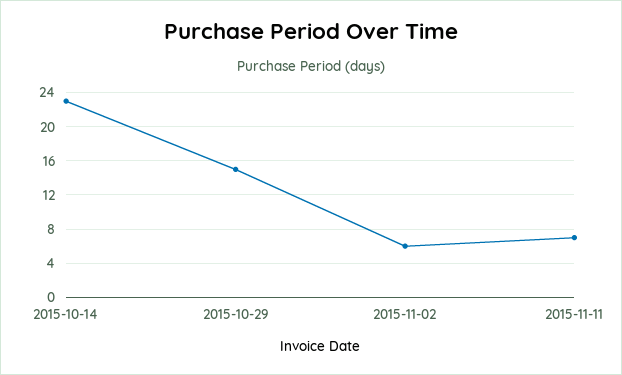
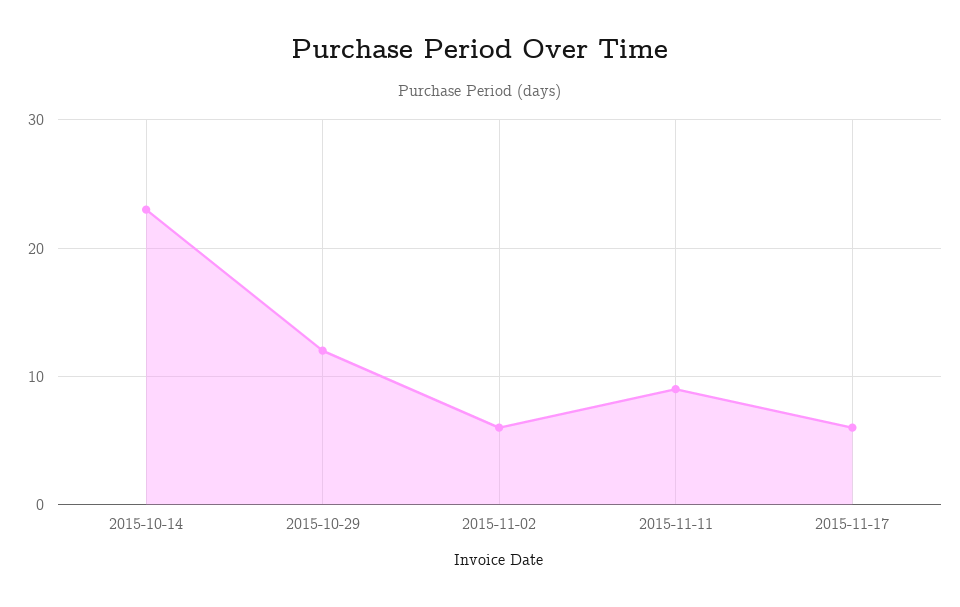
2015-10-29: 15 -> 12
2015-11-11: 7 -> 9
2015-11-17: none -> 6

